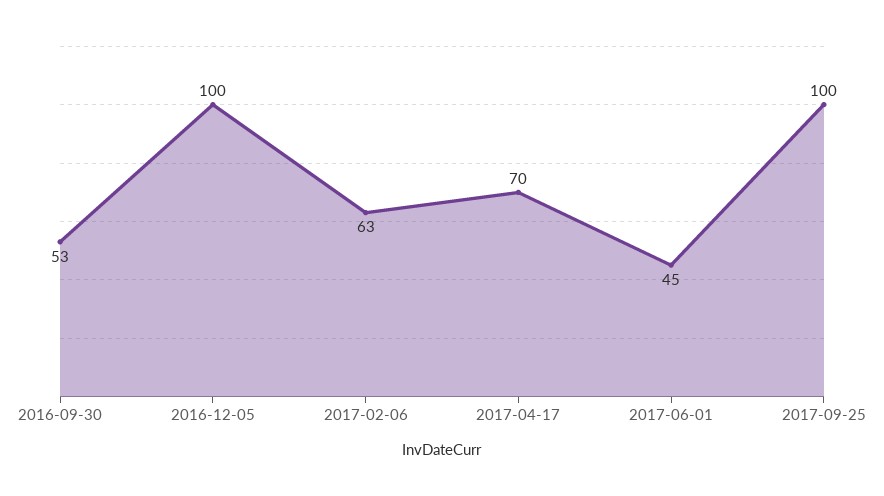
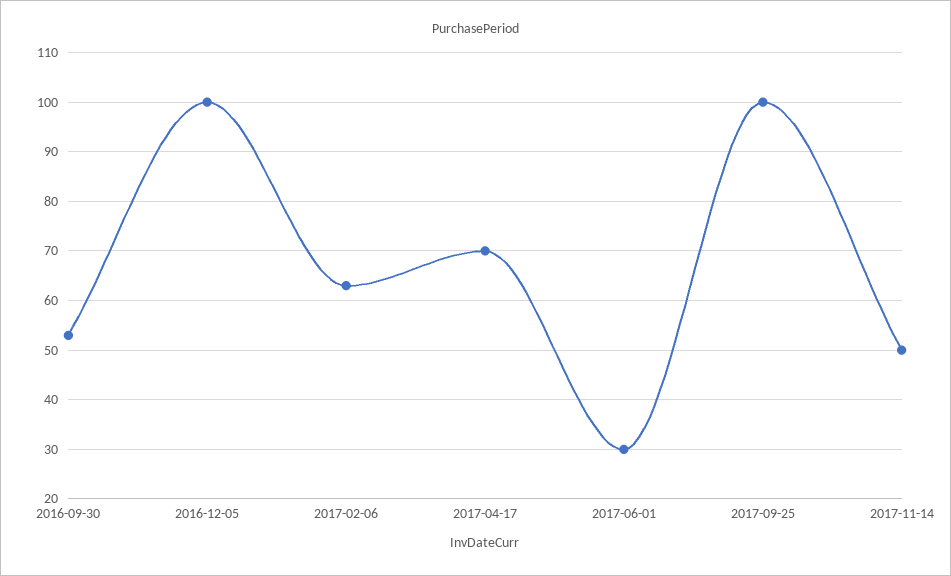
2017-06-01: 45 -> 30
2017-11-14: none -> 50

